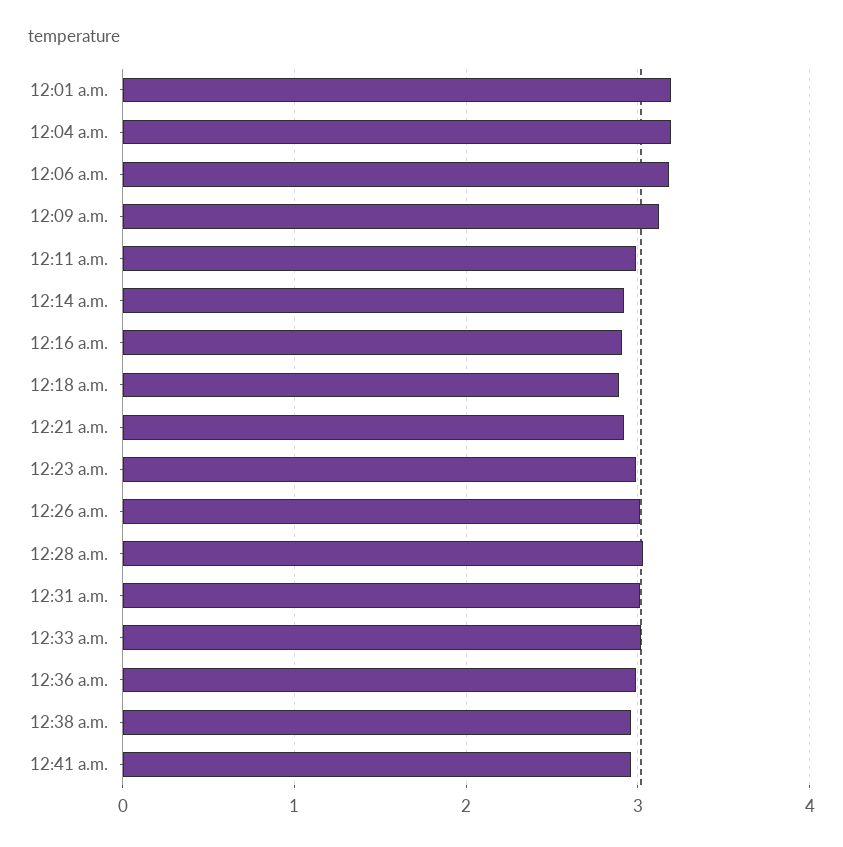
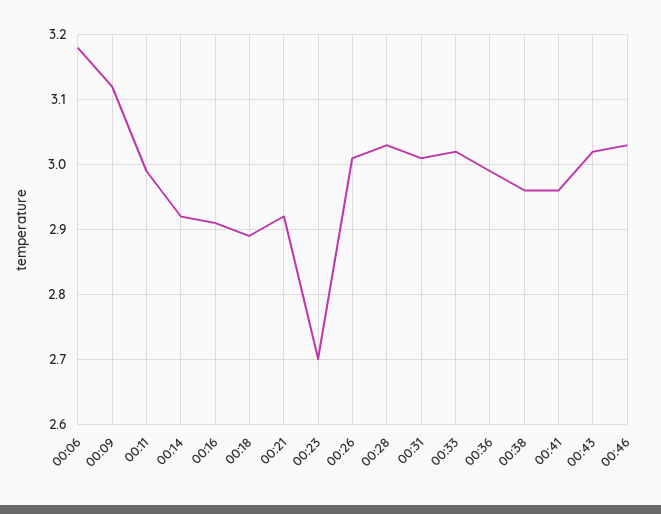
12:01 a.m.: 3.2 -> none
12:04 a.m.: 3.2 -> none
12:23 a.m.: 3 -> 2.7
00:43: none -> 3.02
00:46: none -> 3.03

